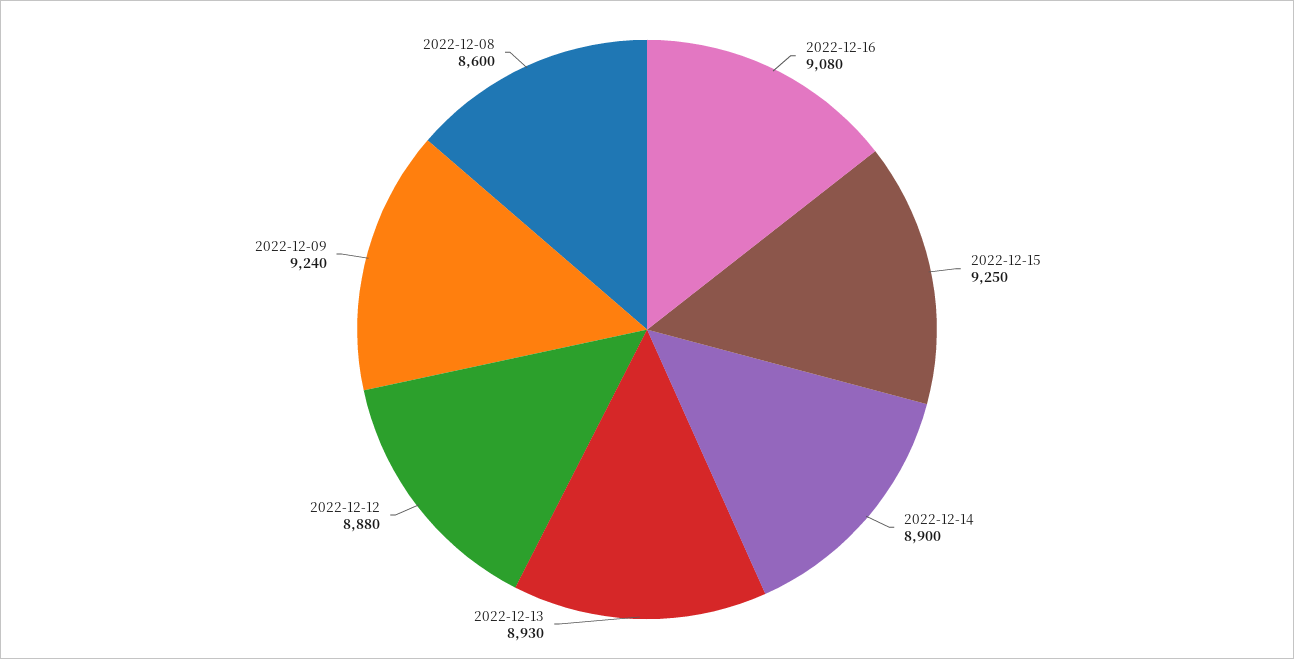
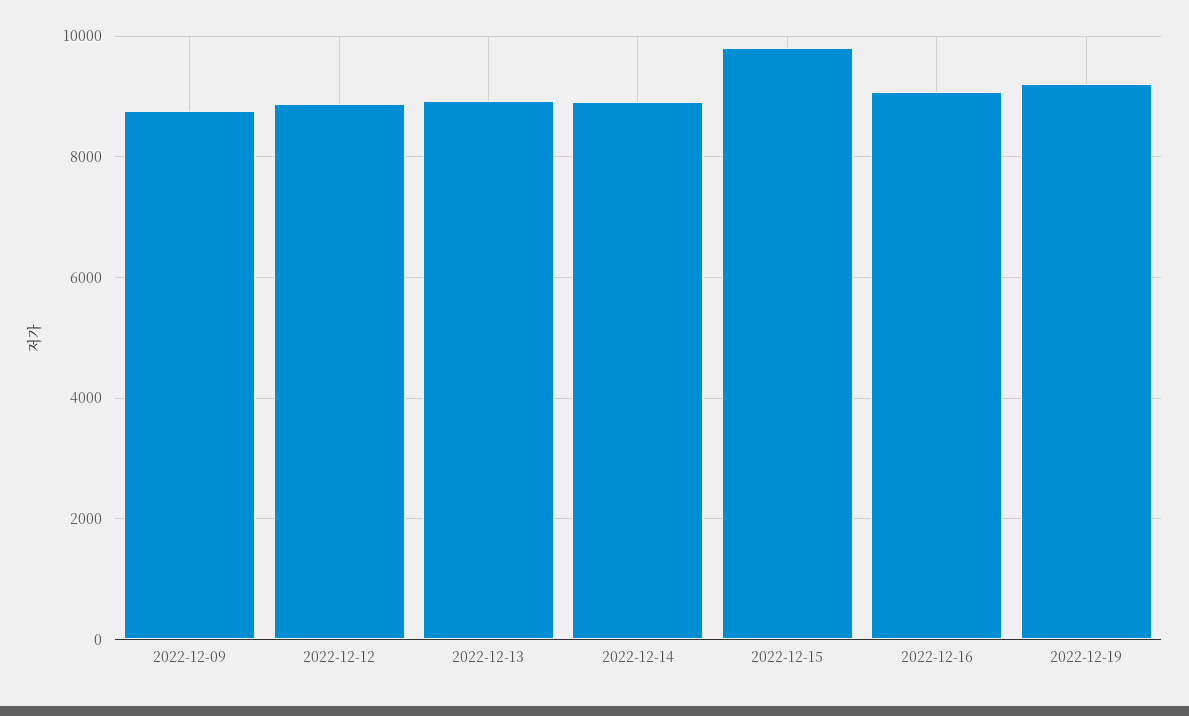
2022-12-15: 9250 -> 9800
2022-12-09: 9240 -> 8800
2022-12-08: 8600 -> none
2022-12-19: none -> 9200

